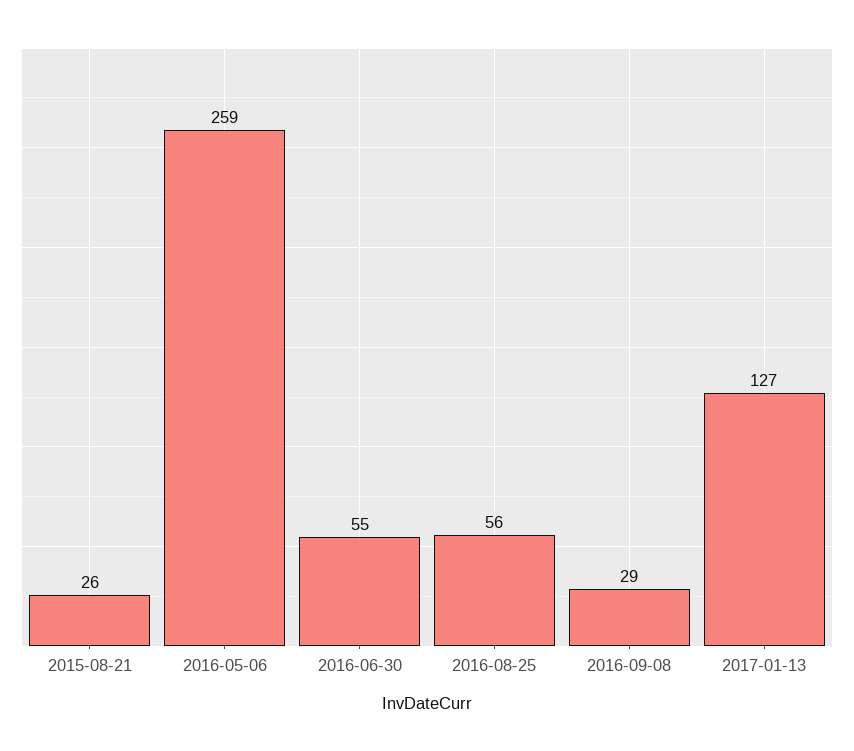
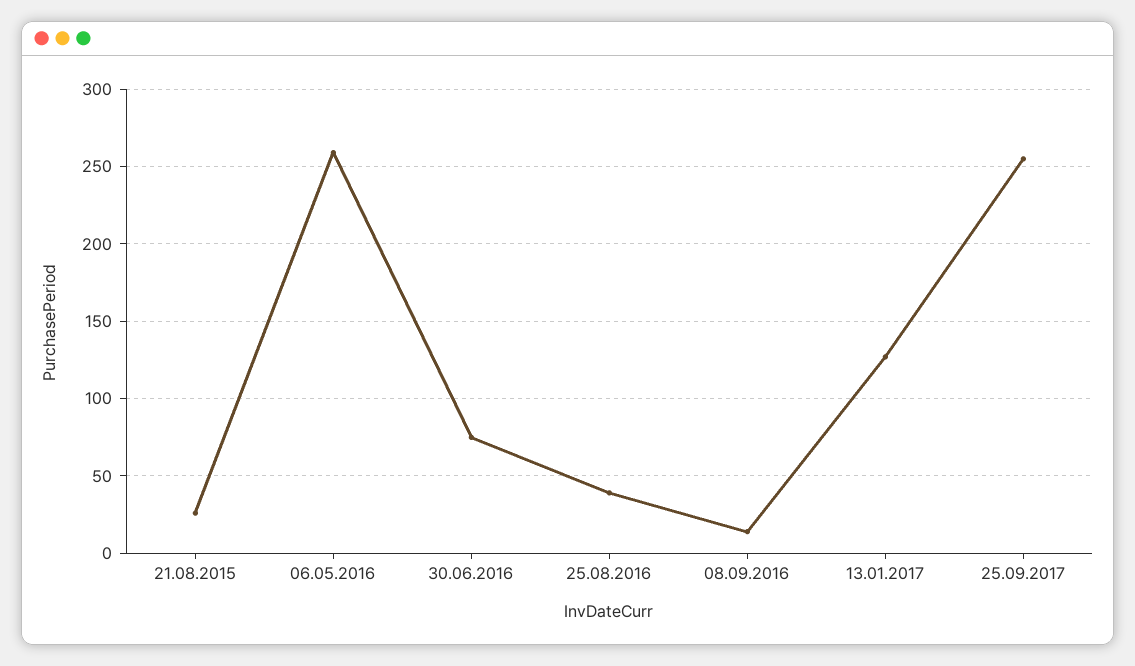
2016-06-30: 55 -> 75
2016-08-25: 56 -> 40
2016-09-08: 29 -> 15
25.09.2017: none -> 255

